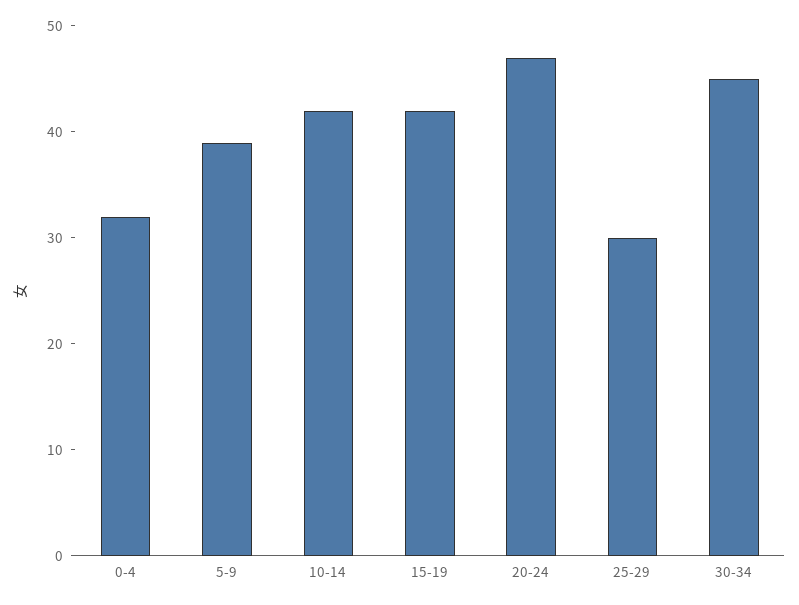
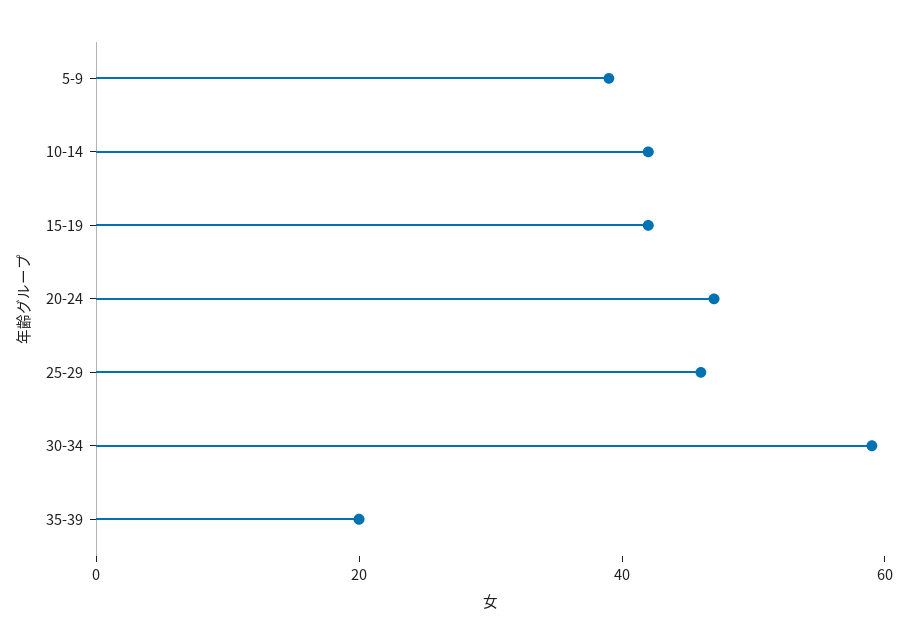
0-4: 32 -> none
25-29: 30 -> 45
30-34: 45 -> 60
35-39: none -> 20

